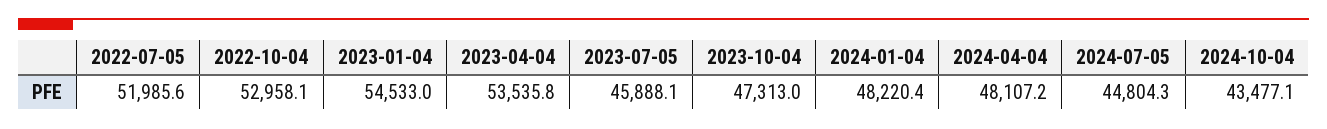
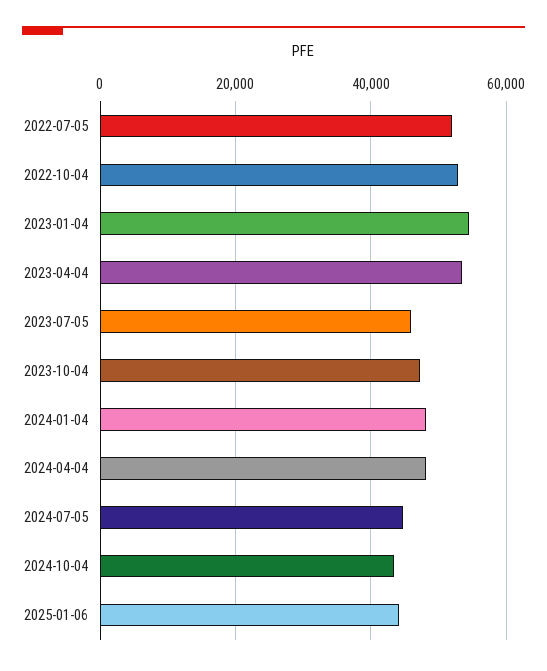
2025-01-06: none -> 44000

